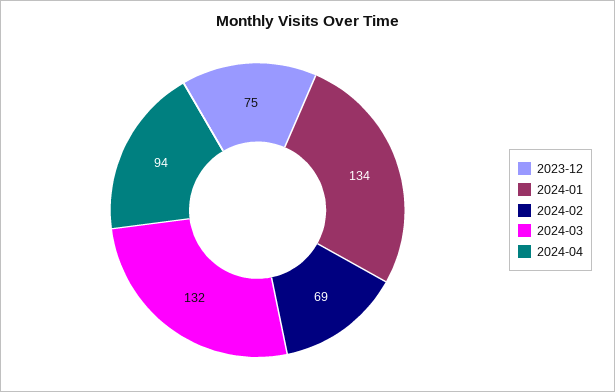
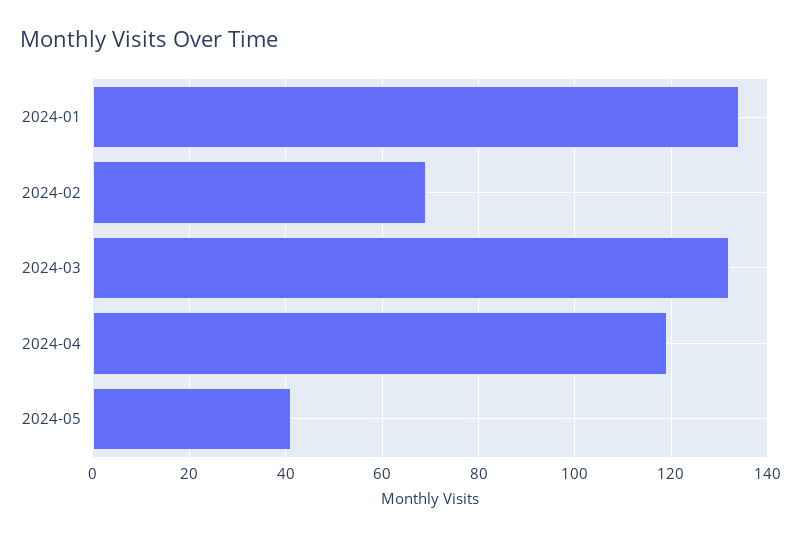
2023-12: 75 -> none
2024-04: 94 -> 120
2024-05: none -> 40

